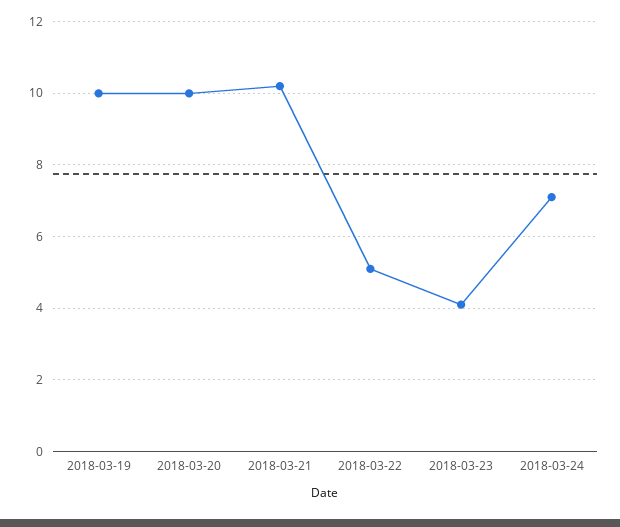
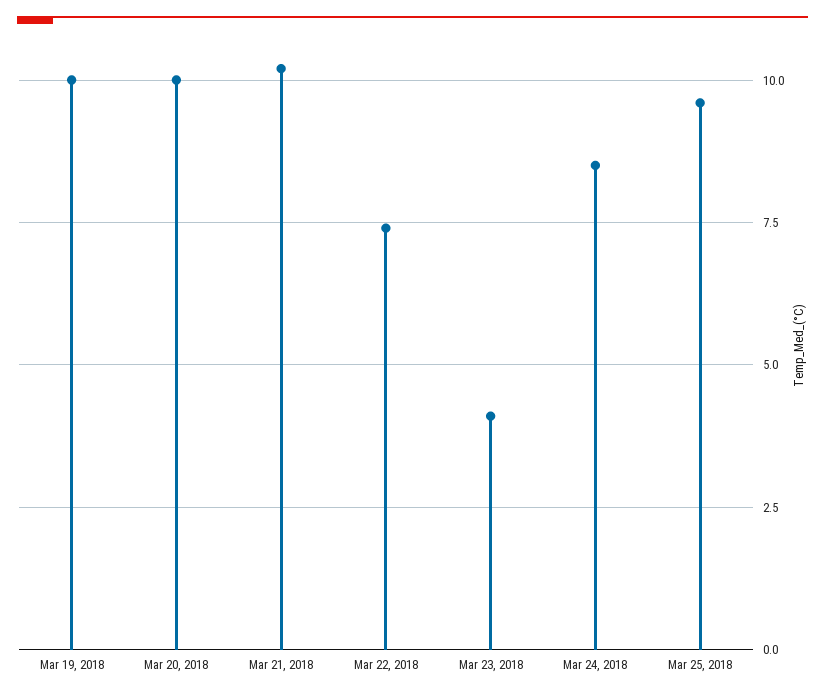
2018-03-22: 5 -> 7.5
2018-03-24: 7 -> 8.5
Mar 25, 2018: none -> 9.5

